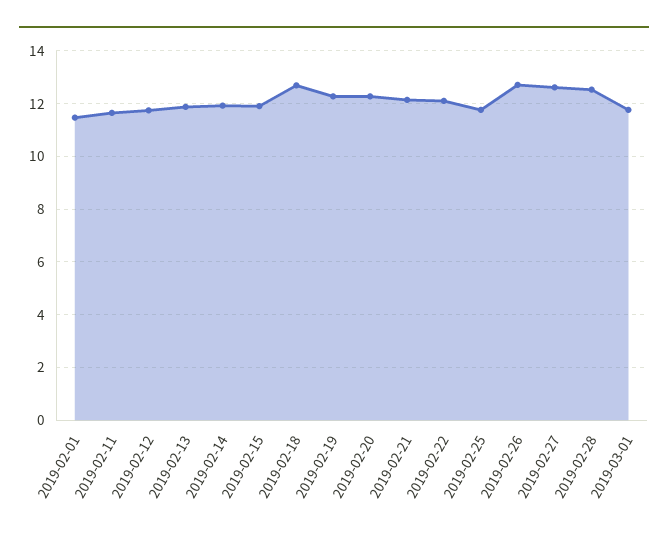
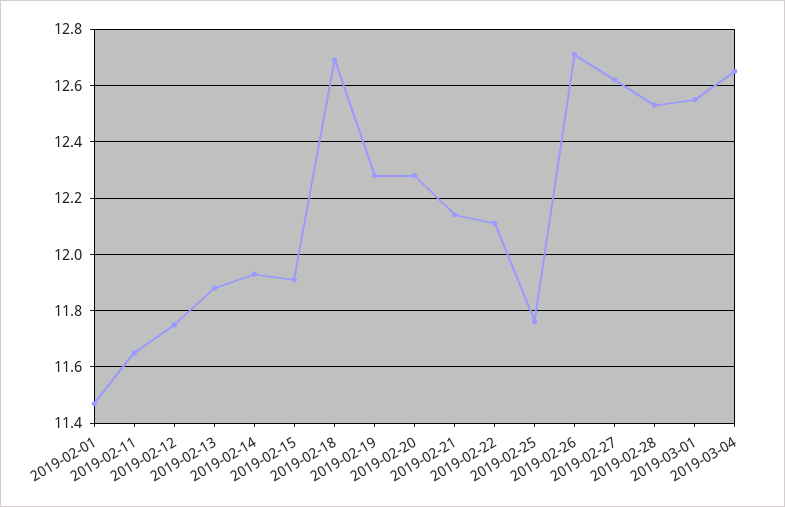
2019-03-01: 11.75 -> 12.55
2019-03-04: none -> 12.65

